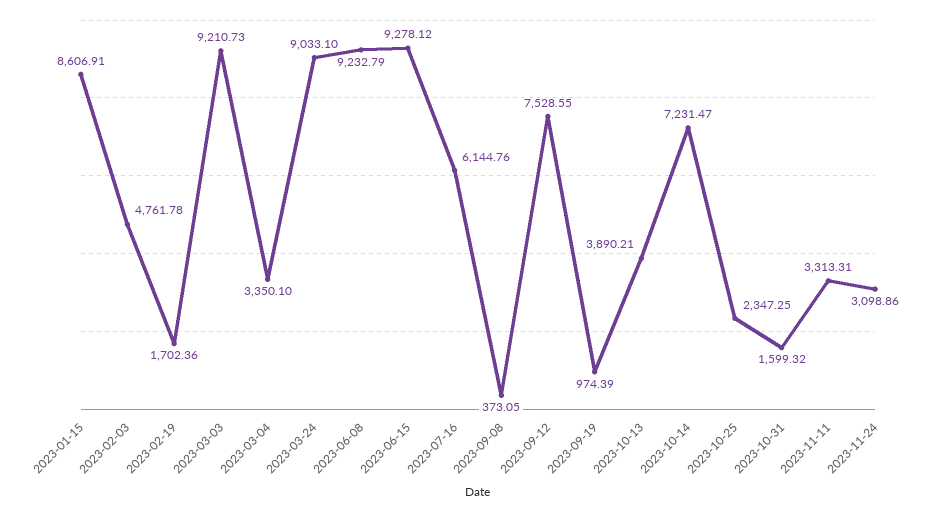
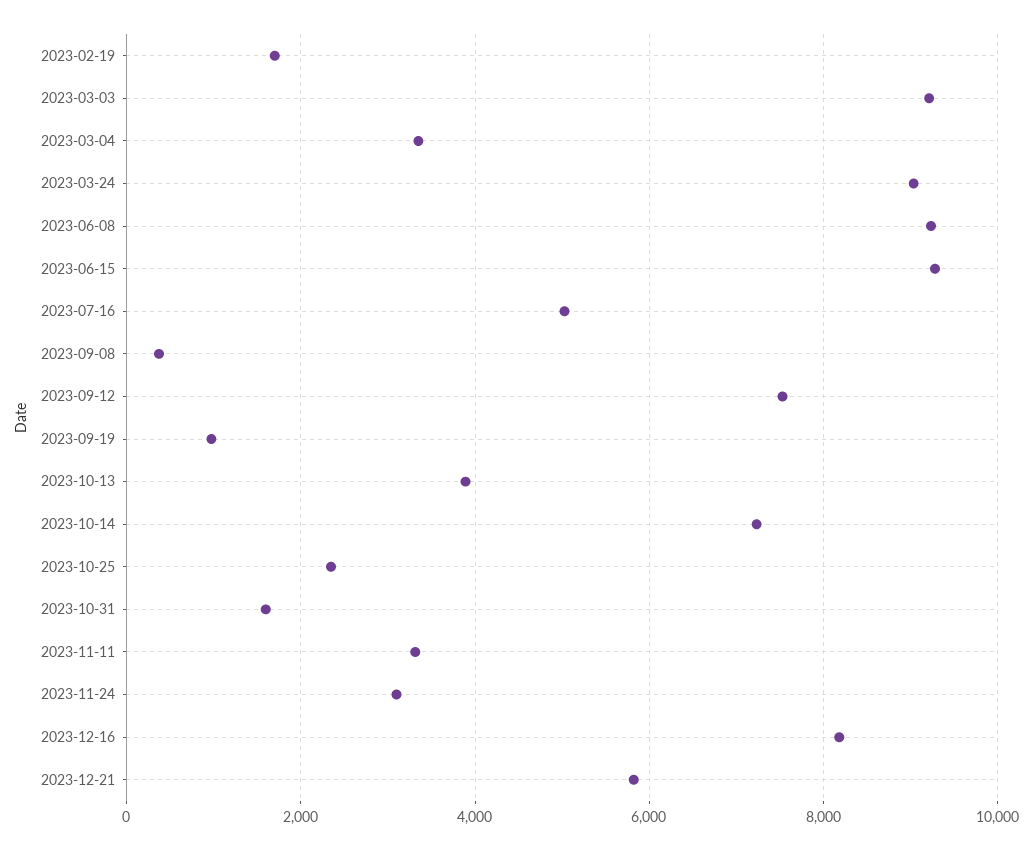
2023-01-15: 8606.91 -> none
2023-02-03: 4761.78 -> none
2023-07-16: 6144.76 -> 5000
2023-12-16: none -> 8200
2023-12-21: none -> 5800

